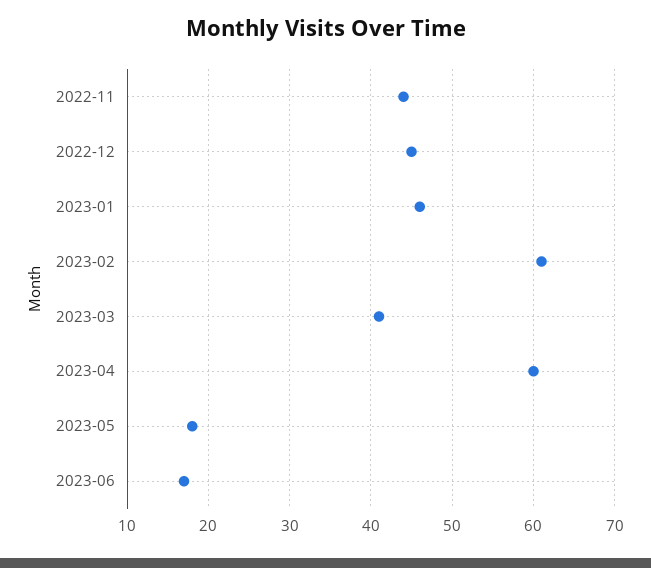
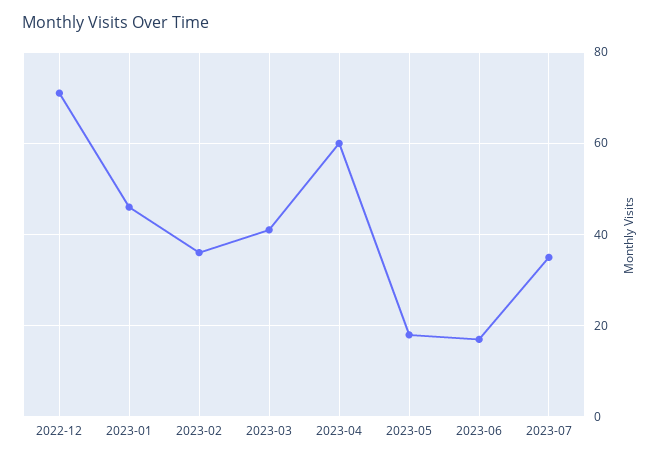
2022-11: 44 -> none
2022-12: 45 -> 70
2023-02: 61 -> 35
2023-07: none -> 35

